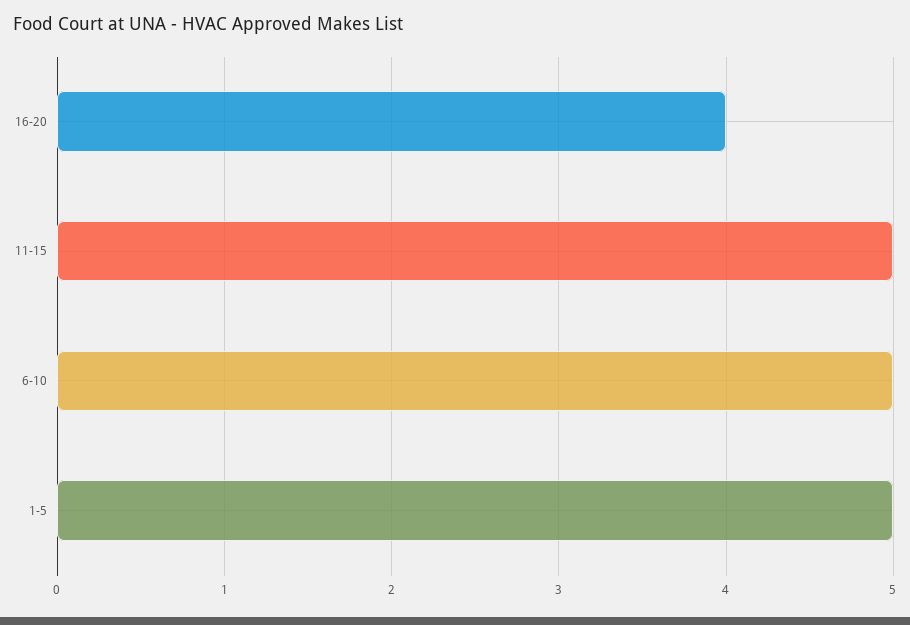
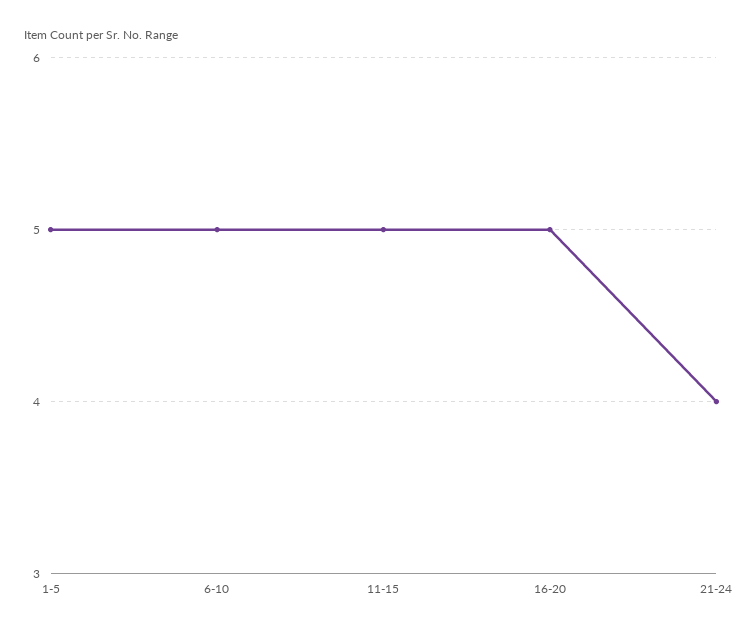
16-20: 4 -> 5
21-24: none -> 4

